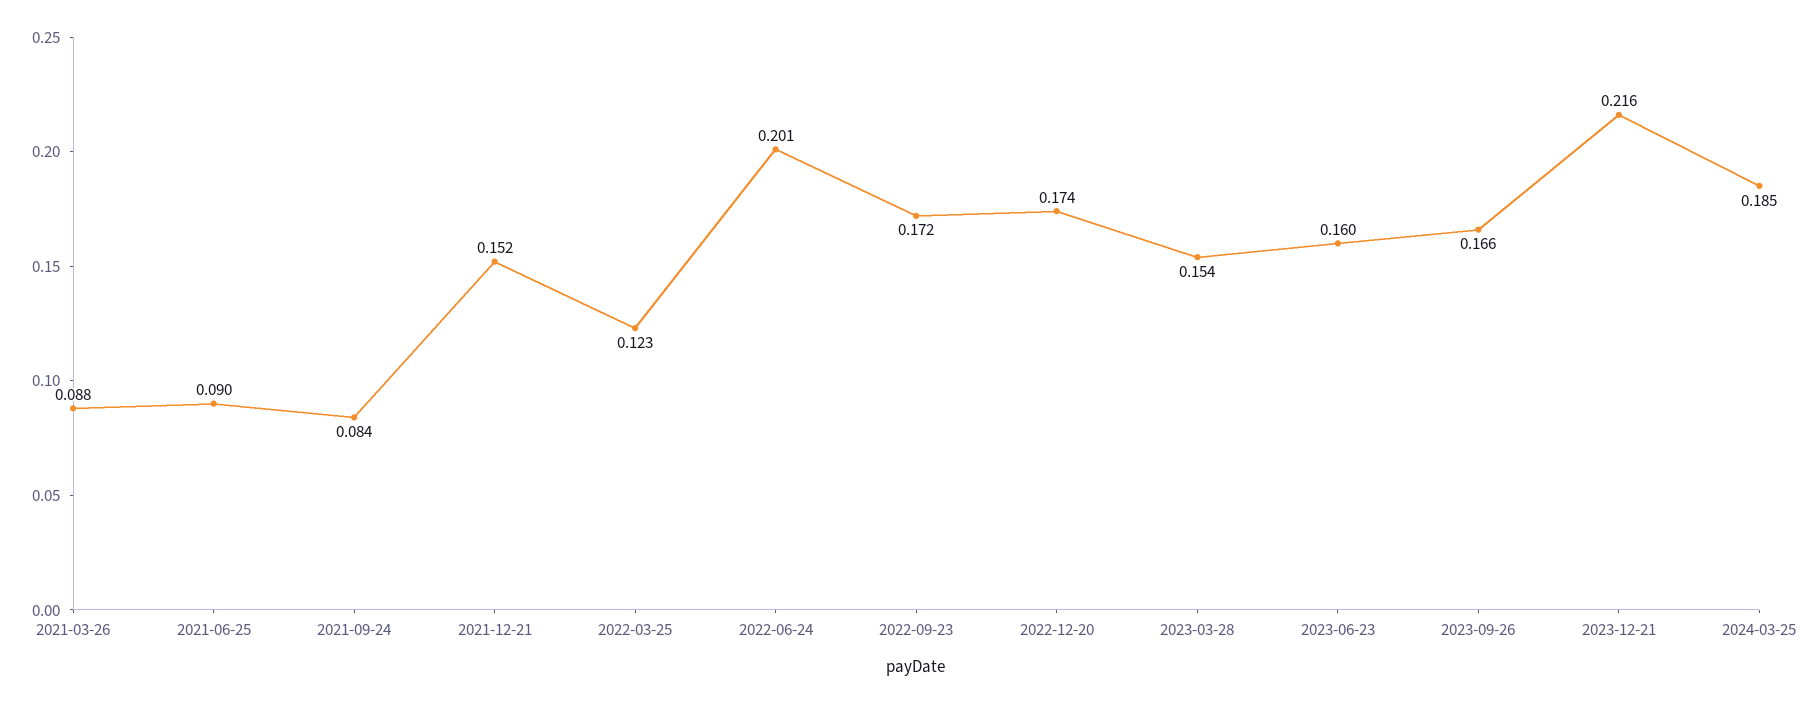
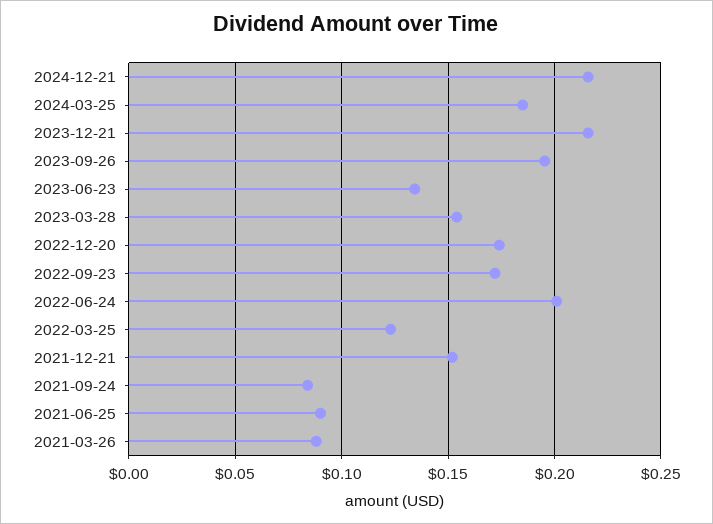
2023-06-23: 0.16 -> 0.135
2023-09-26: 0.166 -> 0.195
2024-12-21: none -> 0.215

